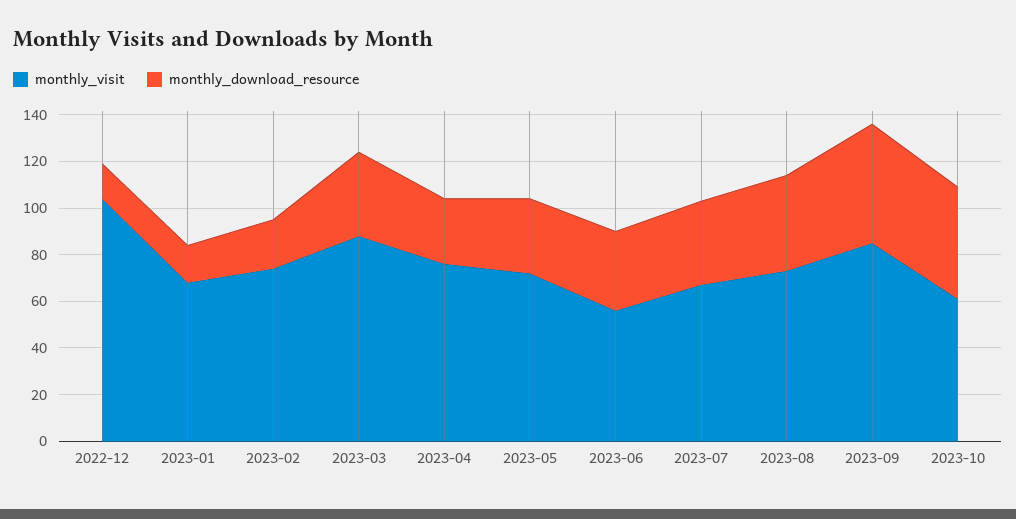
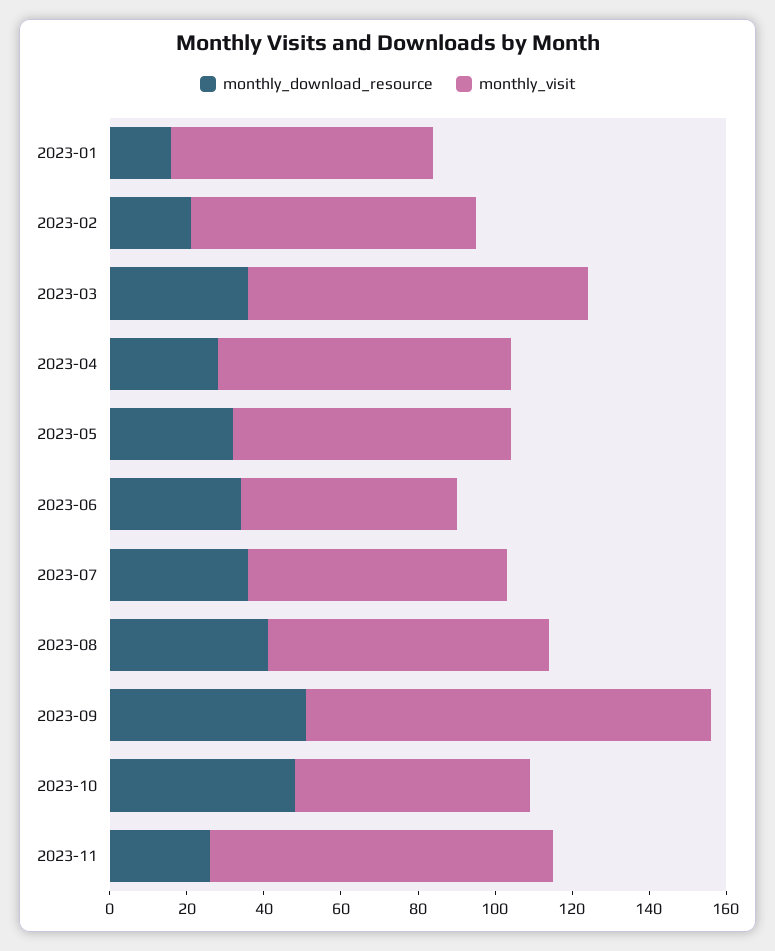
monthly_visit, 2022-12: 105 -> none
monthly_download_resource, 2022-12: 15 -> none
monthly_visit, 2023-09: 85 -> 105
monthly_download_resource, 2023-11: none -> 25
monthly_visit, 2023-11: none -> 90

